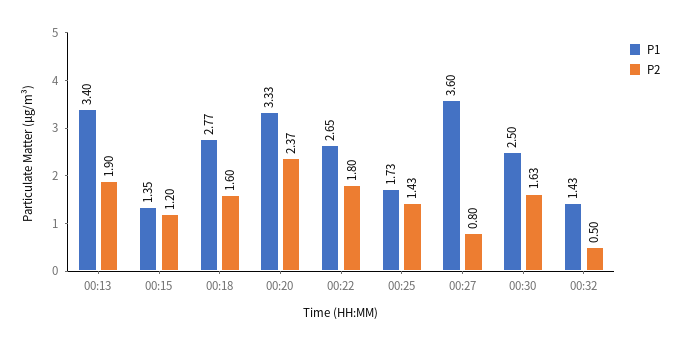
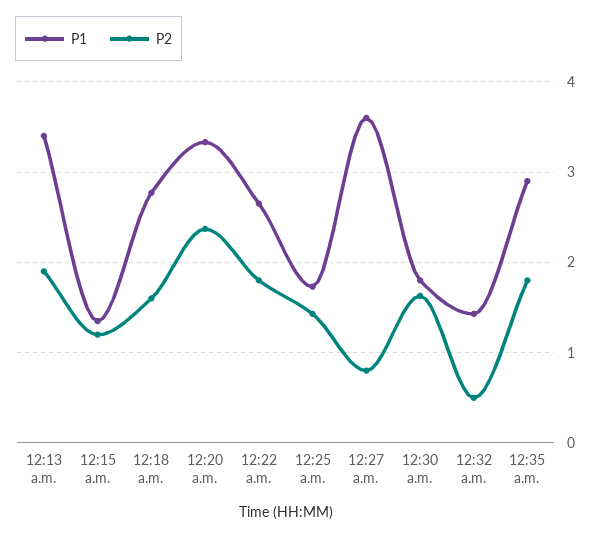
P1, 00:30: 2.5 -> 1.8
P1, 12:35 a.m.: none -> 2.9
P2, 12:35 a.m.: none -> 1.8

